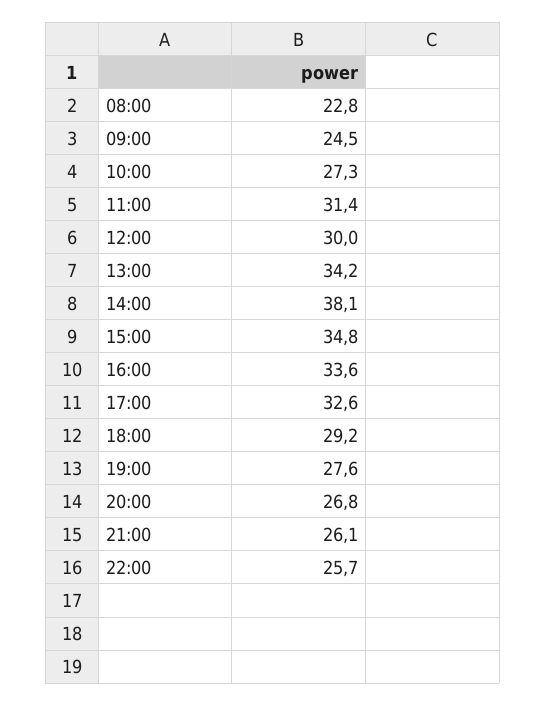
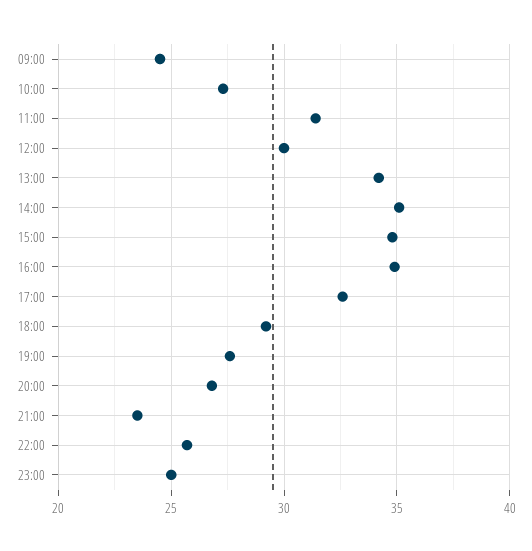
08:00: 22.8 -> none
14:00: 38.1 -> 35
16:00: 33.6 -> 35
21:00: 26.1 -> 23.5
23:00: none -> 25

